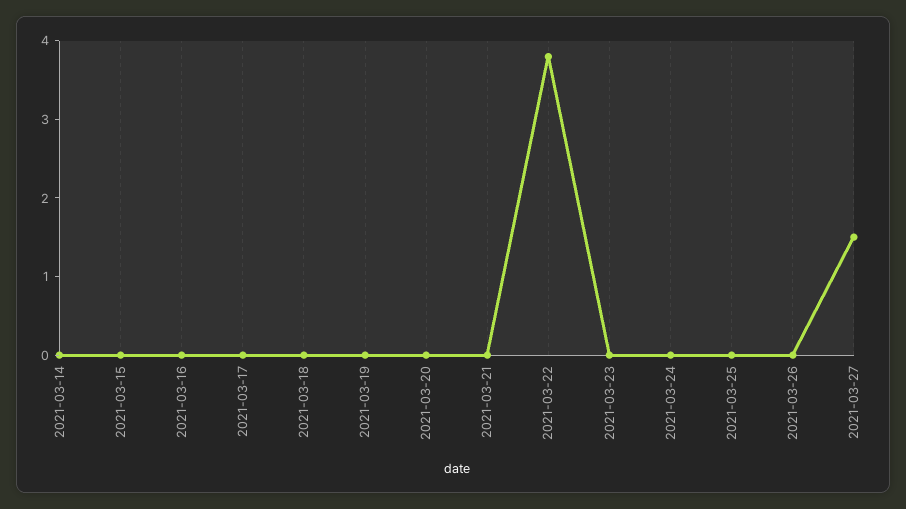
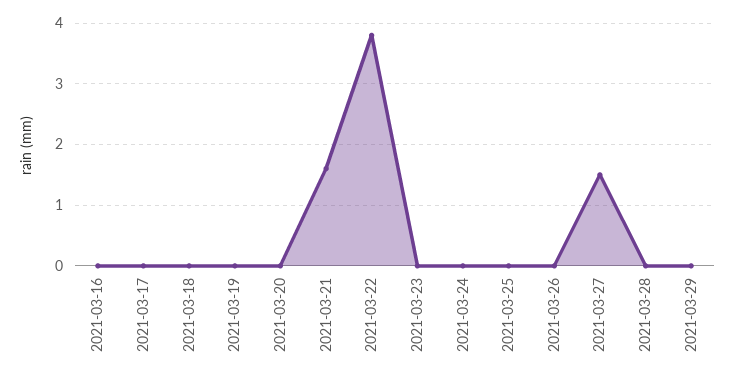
2021-03-14: 0 -> none
2021-03-15: 0 -> none
2021-03-21: 0 -> 1.6
2021-03-28: none -> 0
2021-03-29: none -> 0

